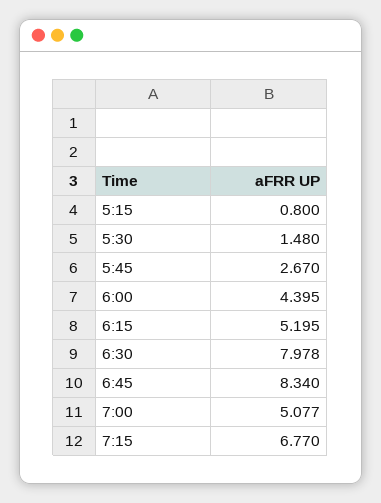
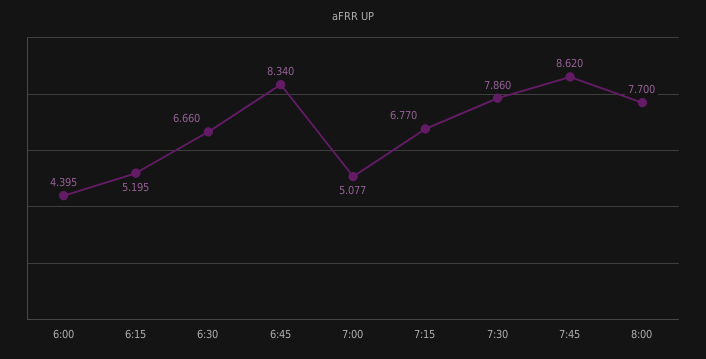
5:15: 0.8 -> none
5:30: 1.48 -> none
5:45: 2.67 -> none
6:30: 7.978 -> 6.66
7:30: none -> 7.86
7:45: none -> 8.62
8:00: none -> 7.7

